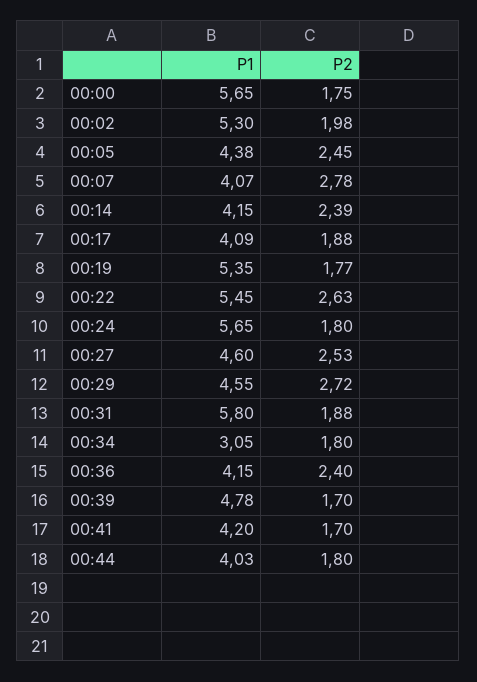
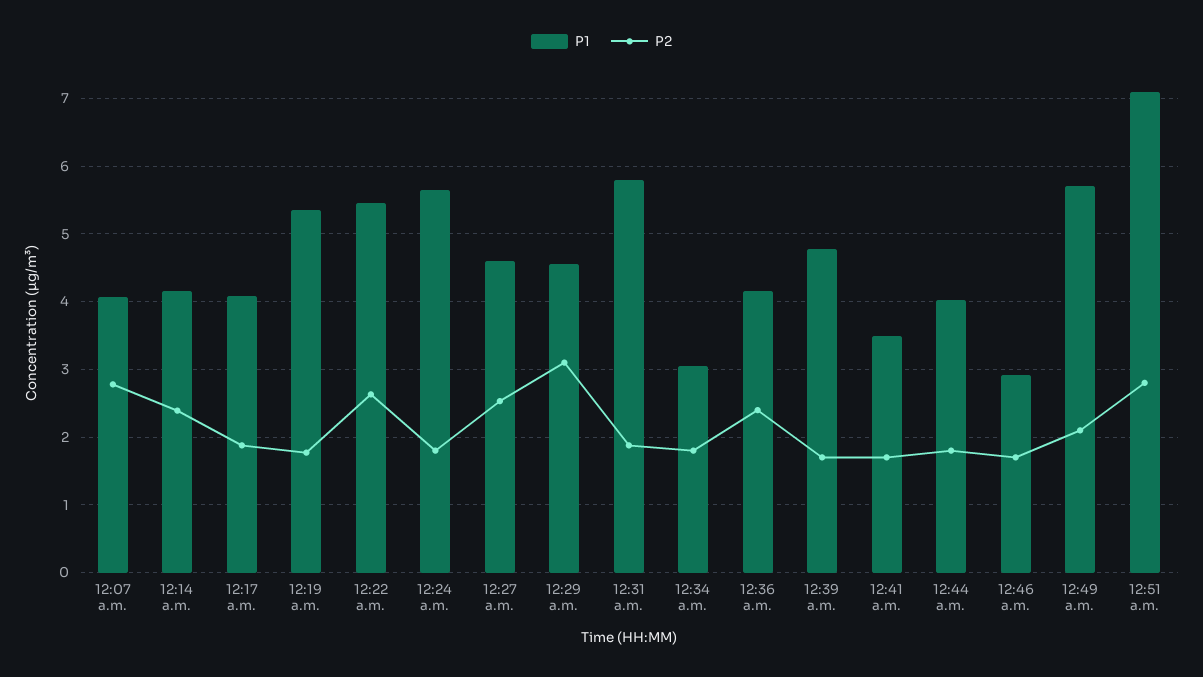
P1, 00:00: 5.65 -> none
P2, 00:00: 1.75 -> none
P1, 00:02: 5.3 -> none
P2, 00:02: 1.98 -> none
P1, 00:05: 4.38 -> none
P2, 00:05: 2.45 -> none
P2, 00:29: 2.72 -> 3.1
P1, 00:41: 4.2 -> 3.5
P1, 12:46 a.m.: none -> 2.9
P2, 12:46 a.m.: none -> 1.7
P1, 12:49 a.m.: none -> 5.7
P2, 12:49 a.m.: none -> 2.1
P1, 12:51 a.m.: none -> 7.1
P2, 12:51 a.m.: none -> 2.8

